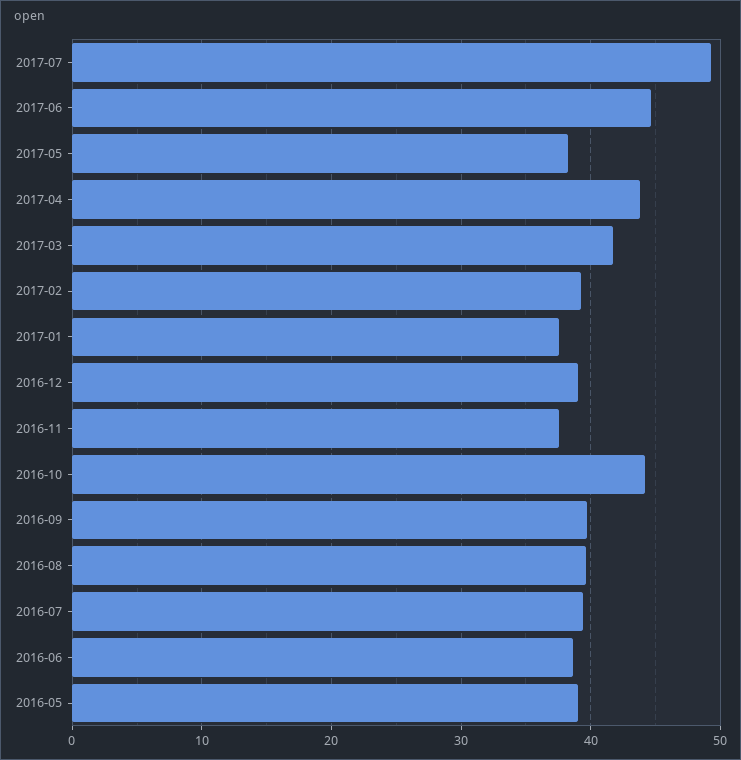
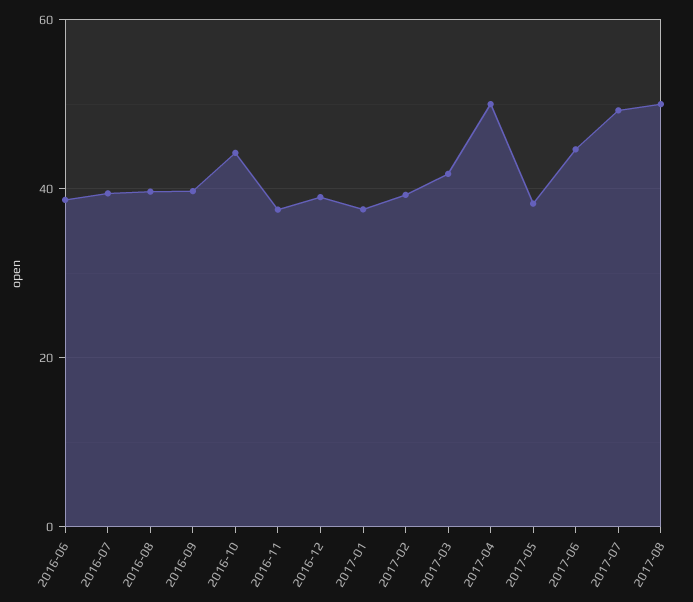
2017-04: 44 -> 50
2016-05: 39 -> none
2017-08: none -> 50

